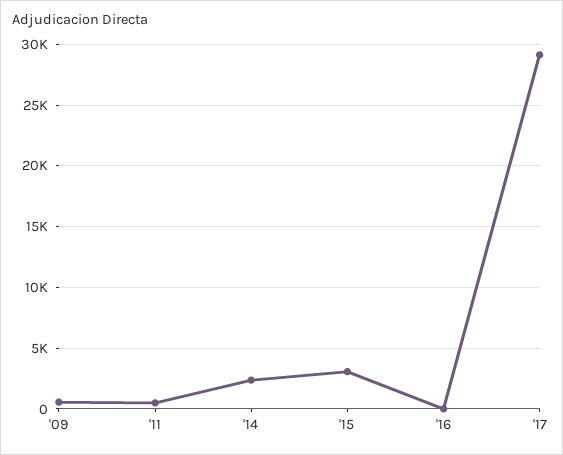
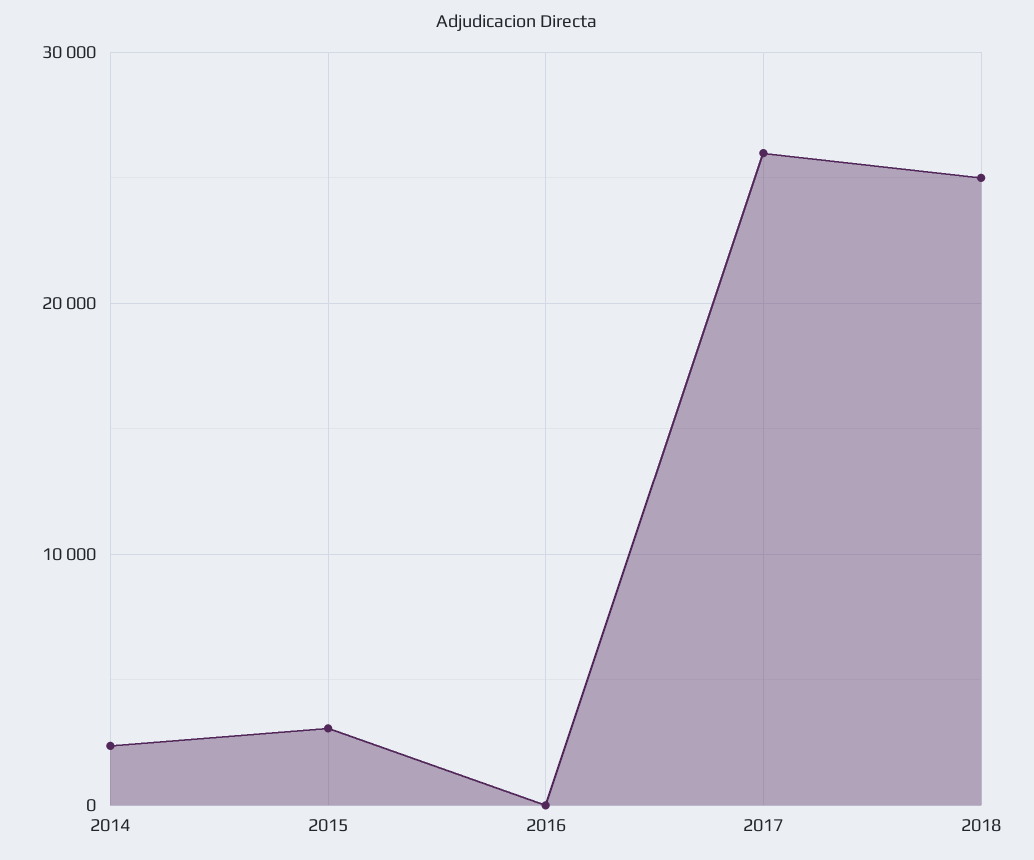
'09: 500 -> none
'11: 500 -> none
'17: 29000 -> 26000
2018: none -> 25000

